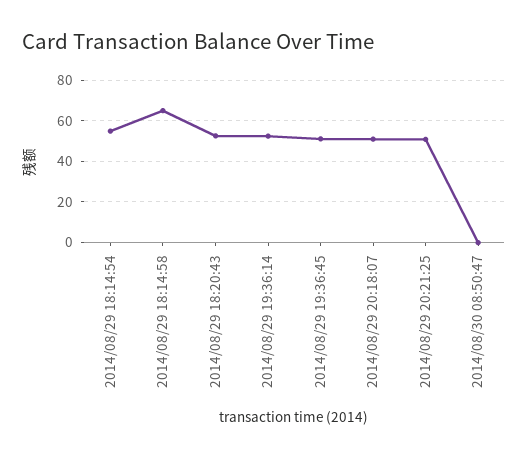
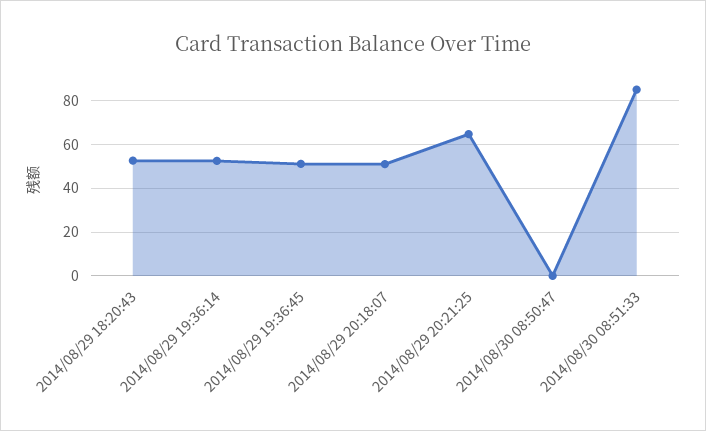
2014/08/29 18:14:54: 55 -> none
2014/08/29 18:14:58: 65 -> none
2014/08/29 20:21:25: 50 -> 65
2014/08/30 08:51:33: none -> 85

